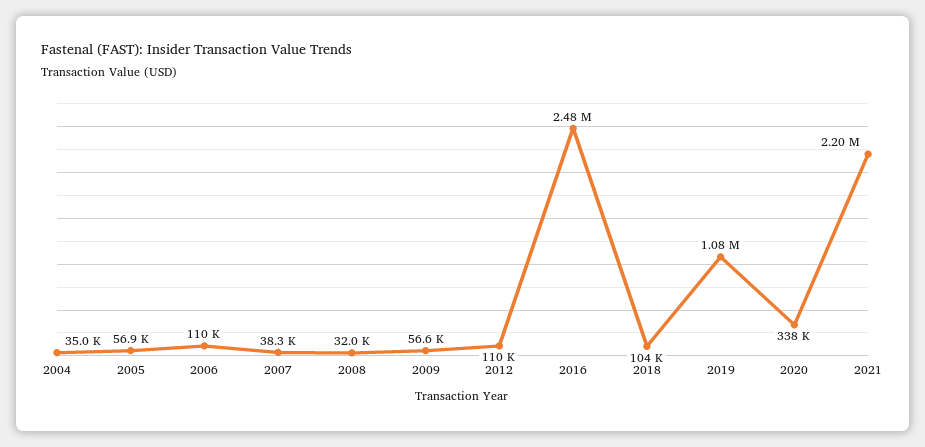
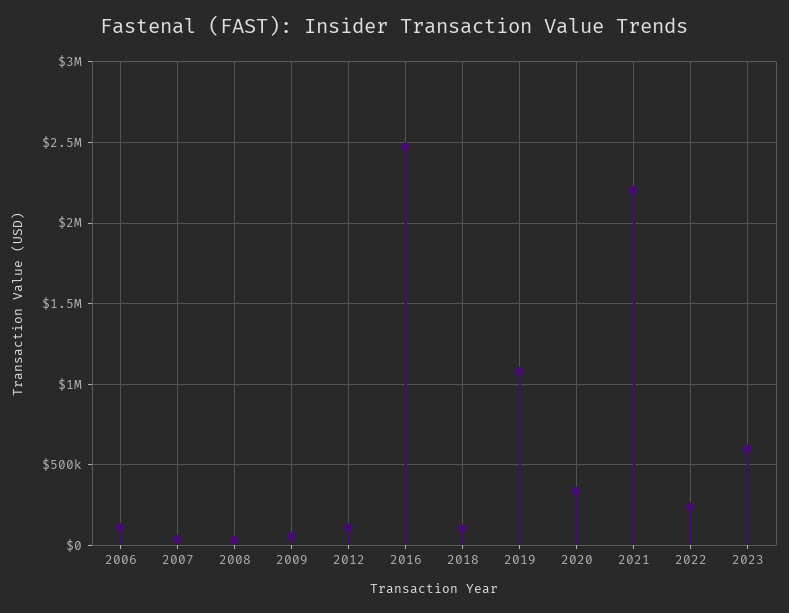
2004: 35000 -> none
2005: 56900 -> none
2022: none -> 250000
2023: none -> 600000

